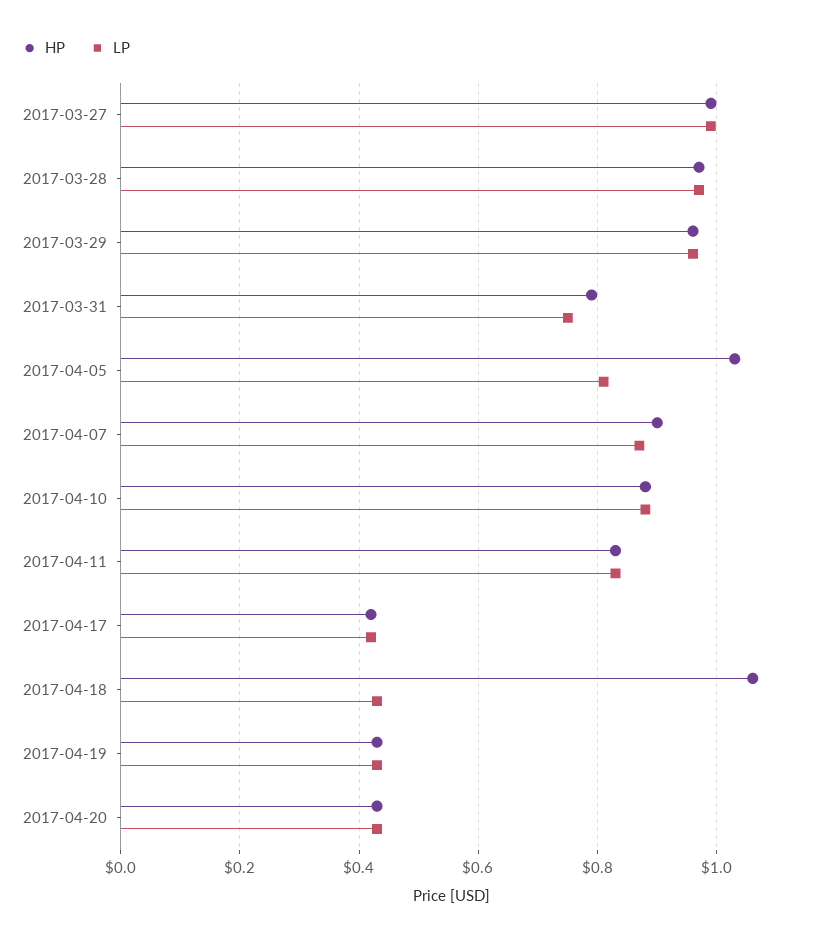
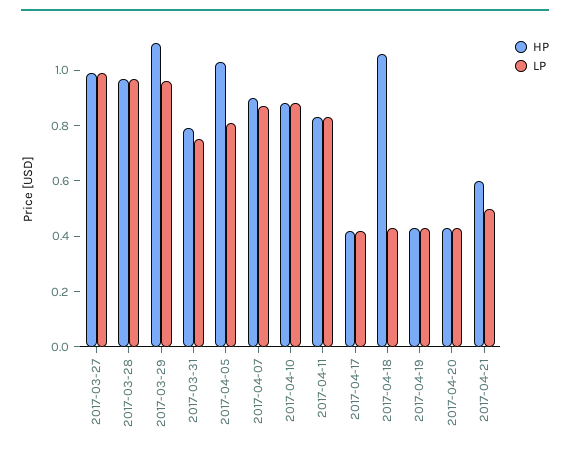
HP, 2017-03-29: 0.95 -> 1.1
HP, 2017-04-21: none -> 0.6
LP, 2017-04-21: none -> 0.5

